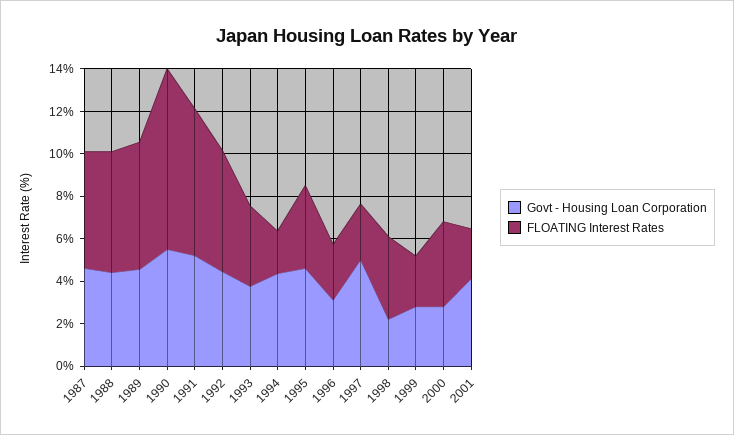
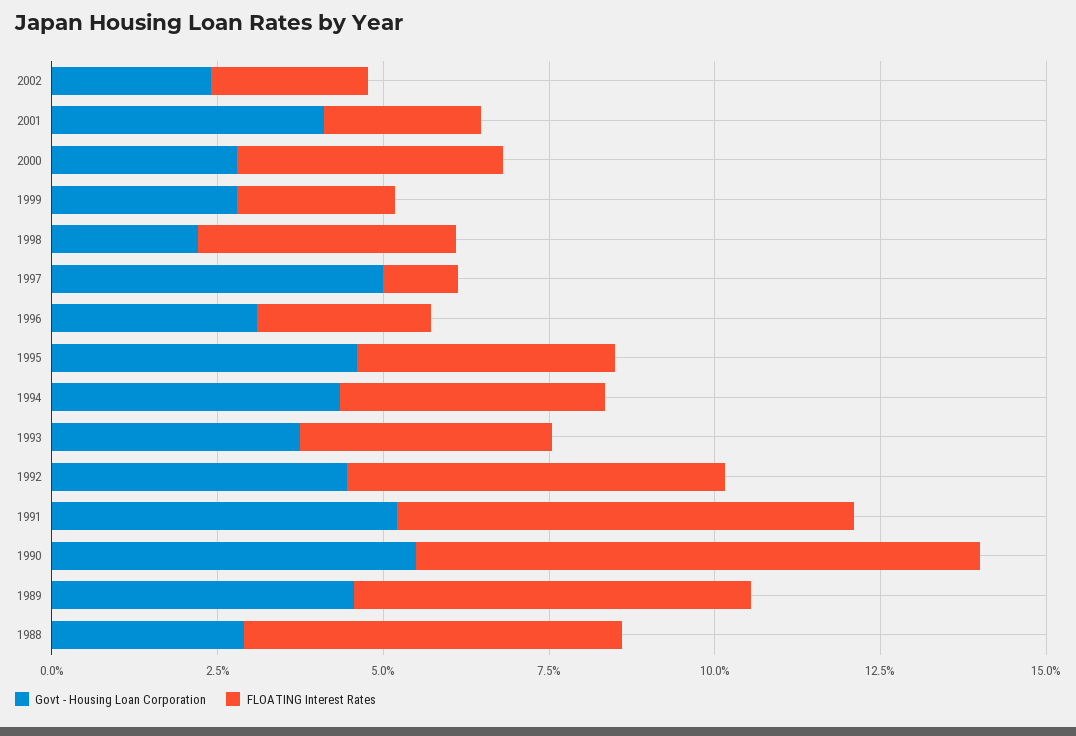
Govt - Housing Loan Corporation, 1987: 4.5 -> none
FLOATING Interest Rates, 1987: 5.5 -> none
Govt - Housing Loan Corporation, 1988: 4.5 -> 3
FLOATING Interest Rates, 1994: 2 -> 4
FLOATING Interest Rates, 1997: 2.5 -> 1
Govt - Housing Loan Corporation, 2002: none -> 2.5
FLOATING Interest Rates, 2002: none -> 2.5

